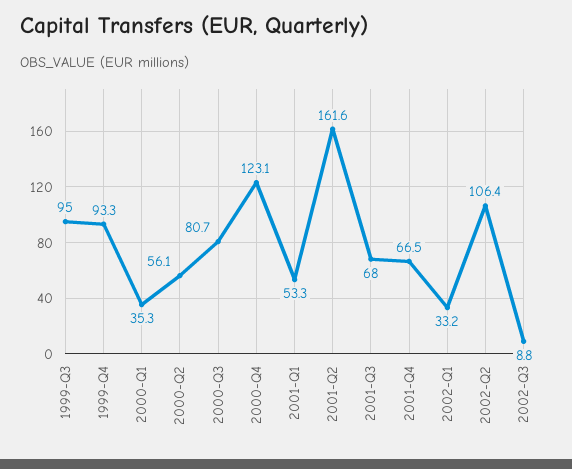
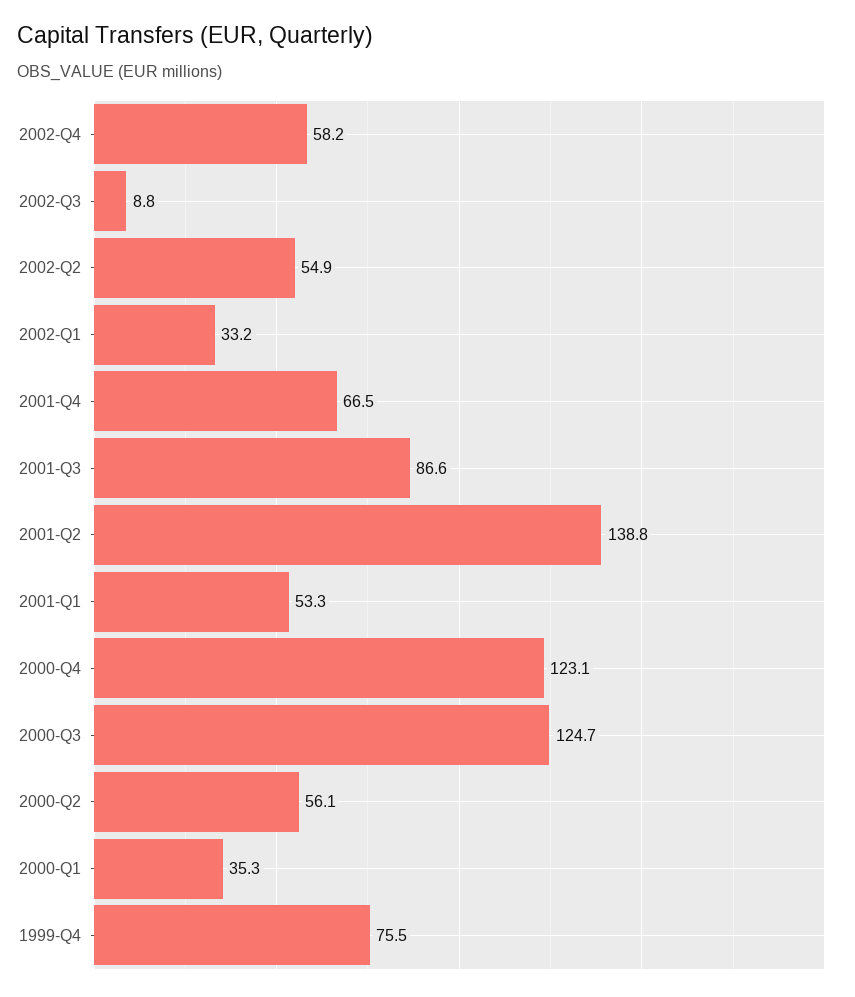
1999-Q3: 95 -> none
1999-Q4: 93.3 -> 75.5
2000-Q3: 80.7 -> 124.7
2001-Q2: 161.6 -> 138.8
2001-Q3: 68 -> 86.6
2002-Q2: 106.4 -> 54.9
2002-Q4: none -> 58.2

